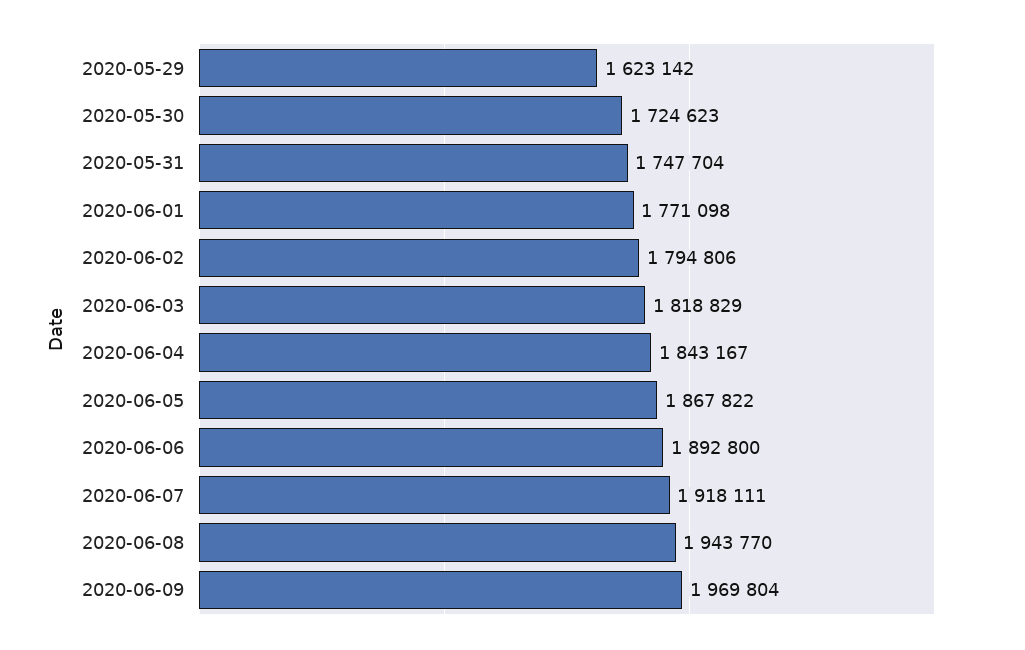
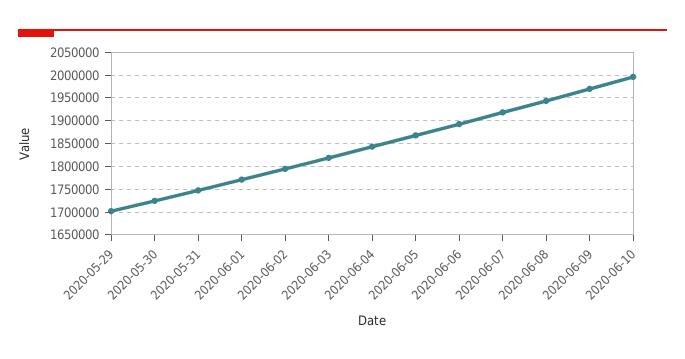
2020-05-29: 1623142 -> 1700000
2020-06-10: none -> 2000000

